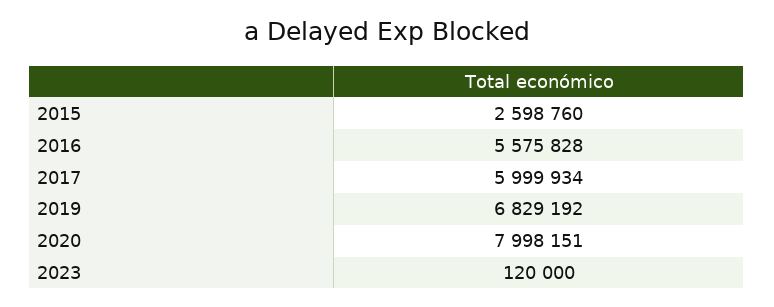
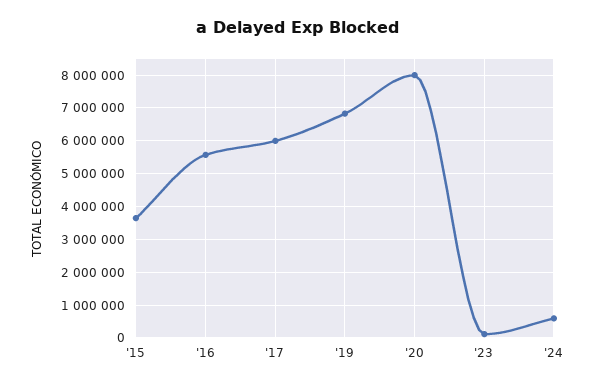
2015: 2598760 -> 3600000
'24: none -> 600000

